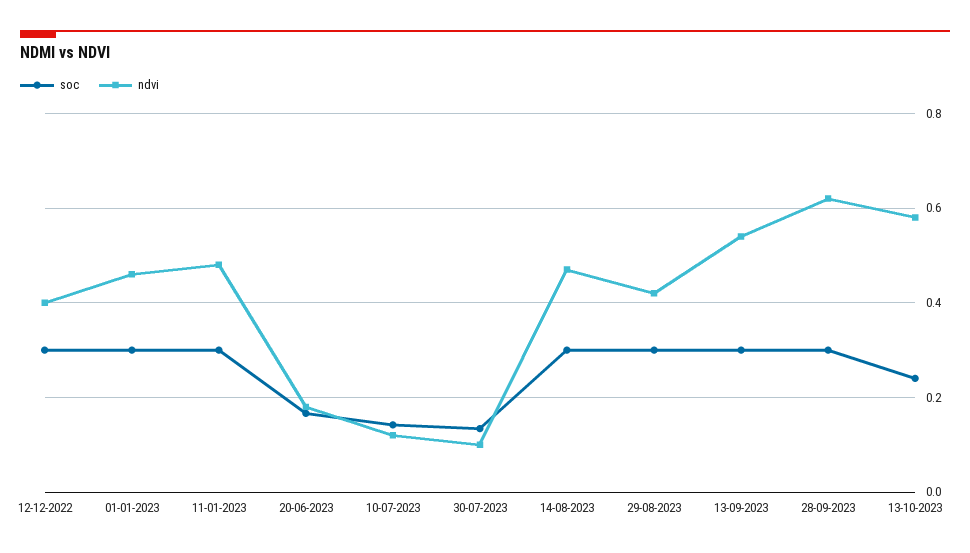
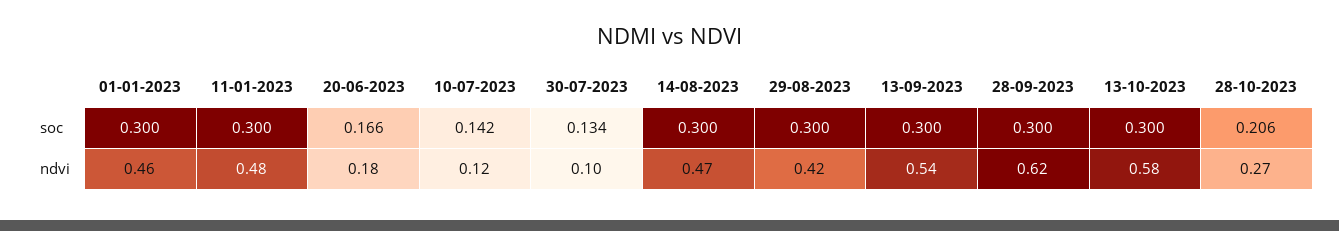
soc, 12-12-2022: 0.3 -> none
ndvi, 12-12-2022: 0.4 -> none
soc, 13-10-2023: 0.24 -> 0.3
soc, 28-10-2023: none -> 0.206
ndvi, 28-10-2023: none -> 0.27

